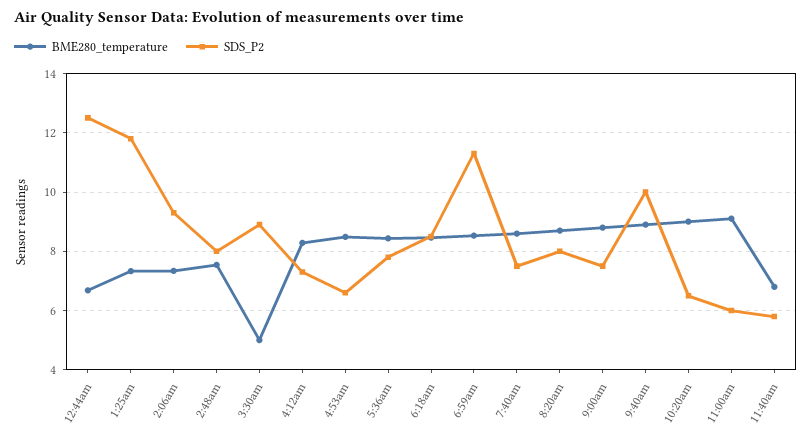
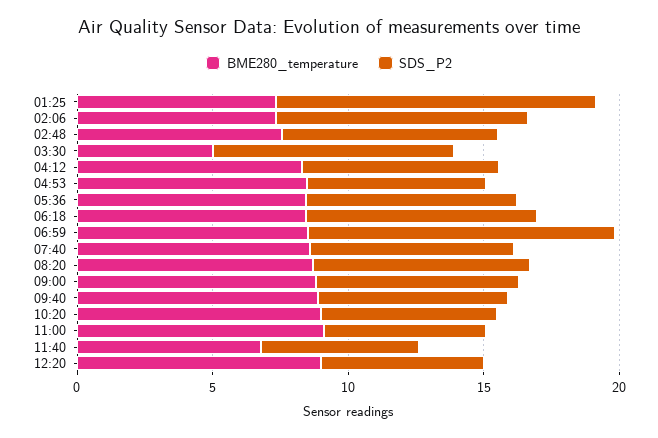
BME280_temperature, 12:44am: 6.75 -> none
SDS_P2, 12:44am: 12.5 -> none
SDS_P2, 9:40am: 10 -> 7
BME280_temperature, 12:20: none -> 9
SDS_P2, 12:20: none -> 6

